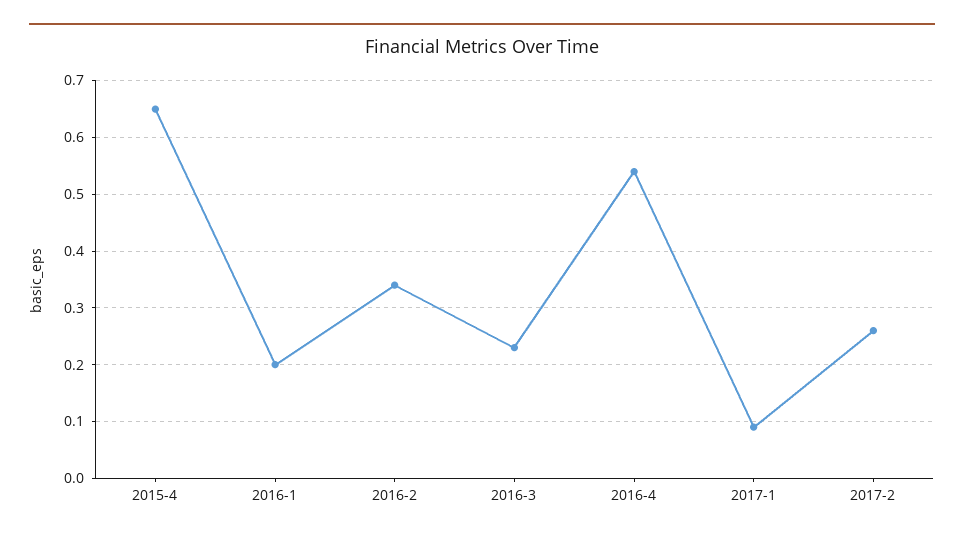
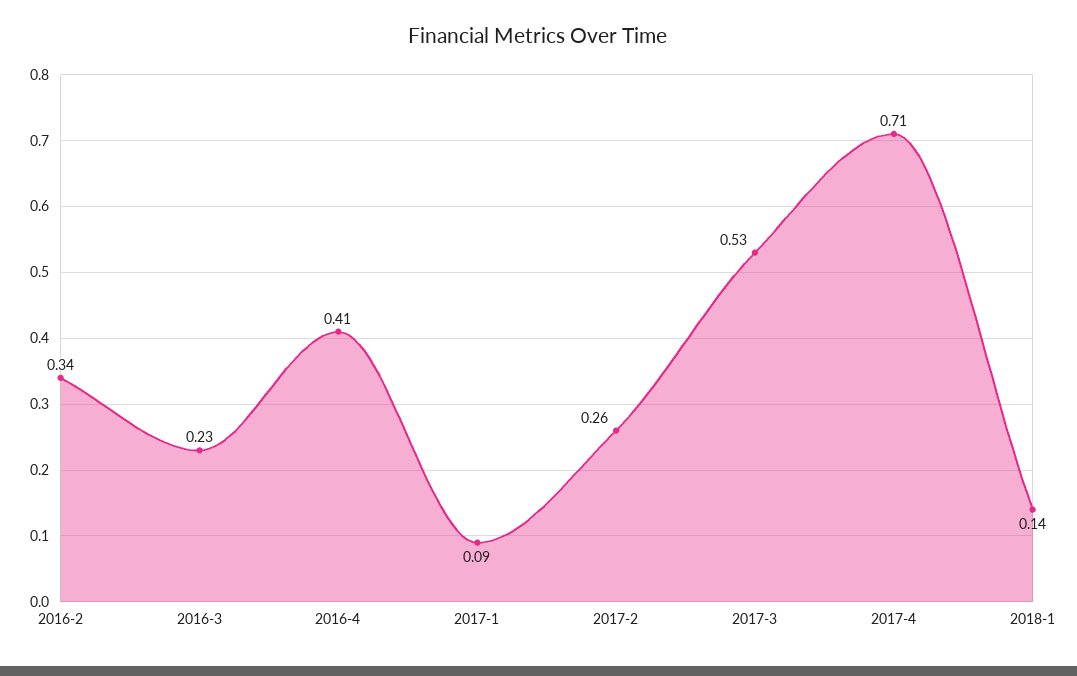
2015-4: 0.65 -> none
2016-1: 0.2 -> none
2016-4: 0.55 -> 0.41
2017-3: none -> 0.53
2017-4: none -> 0.71
2018-1: none -> 0.14

